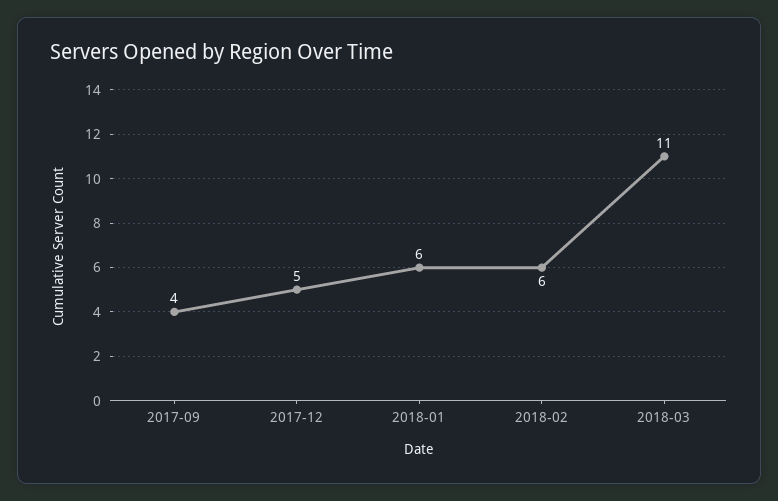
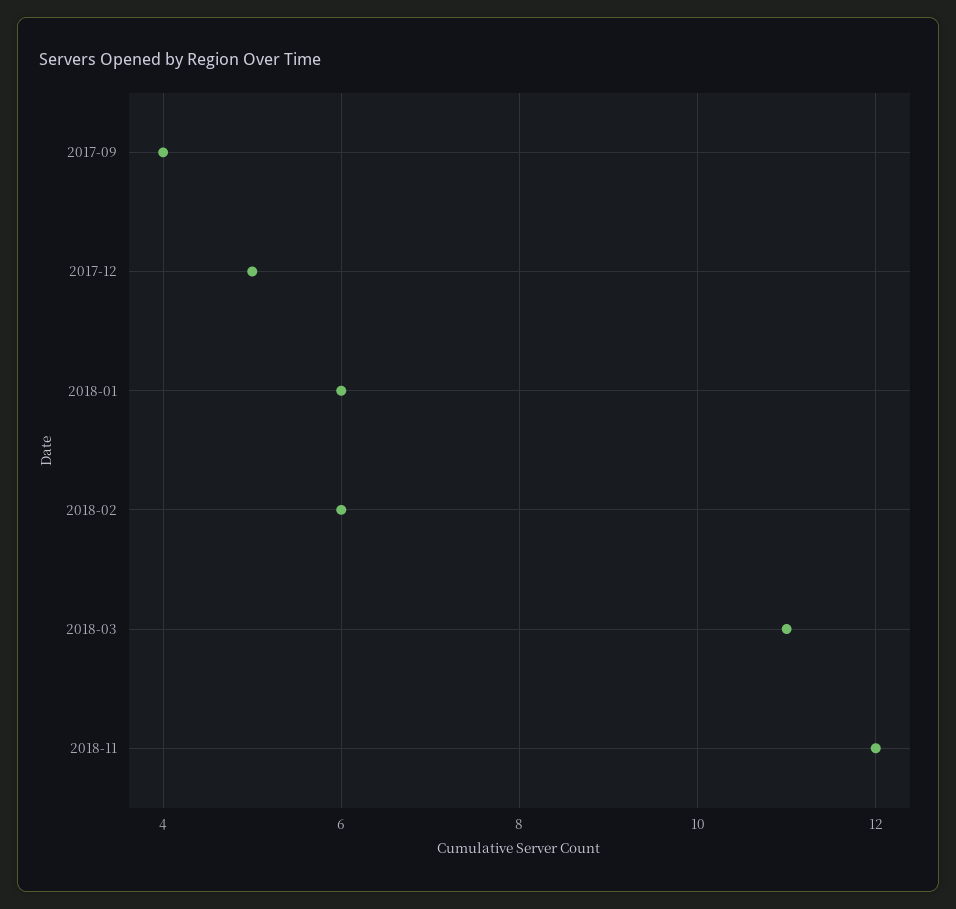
2018-11: none -> 12

